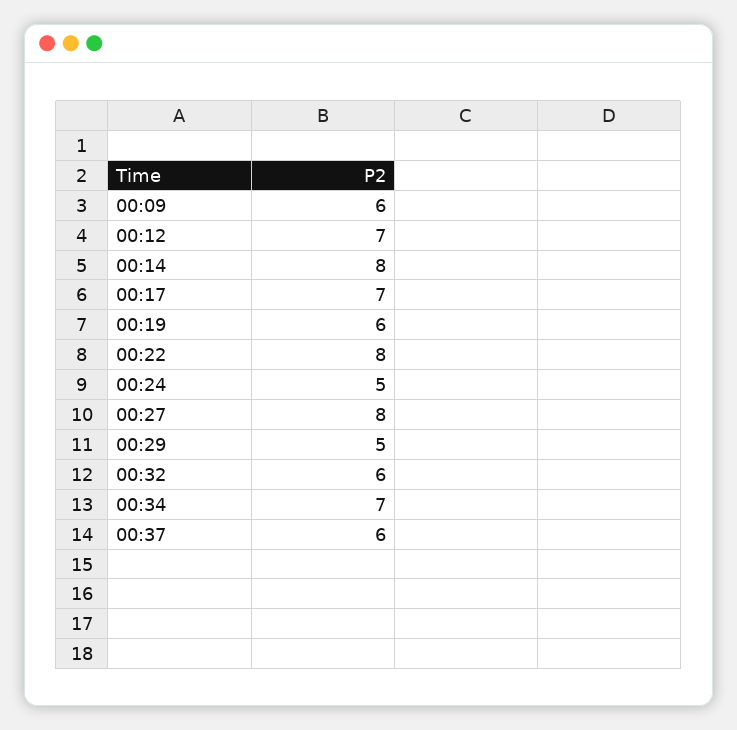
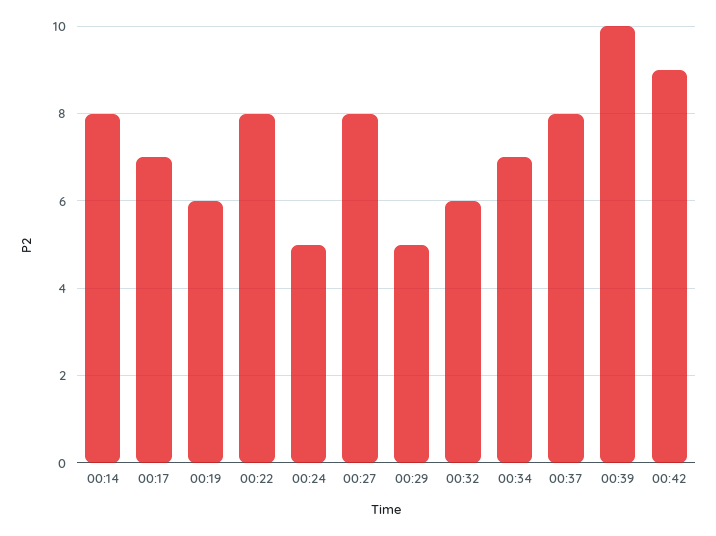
00:09: 6 -> none
00:12: 7 -> none
00:37: 6 -> 8
00:39: none -> 10
00:42: none -> 9

